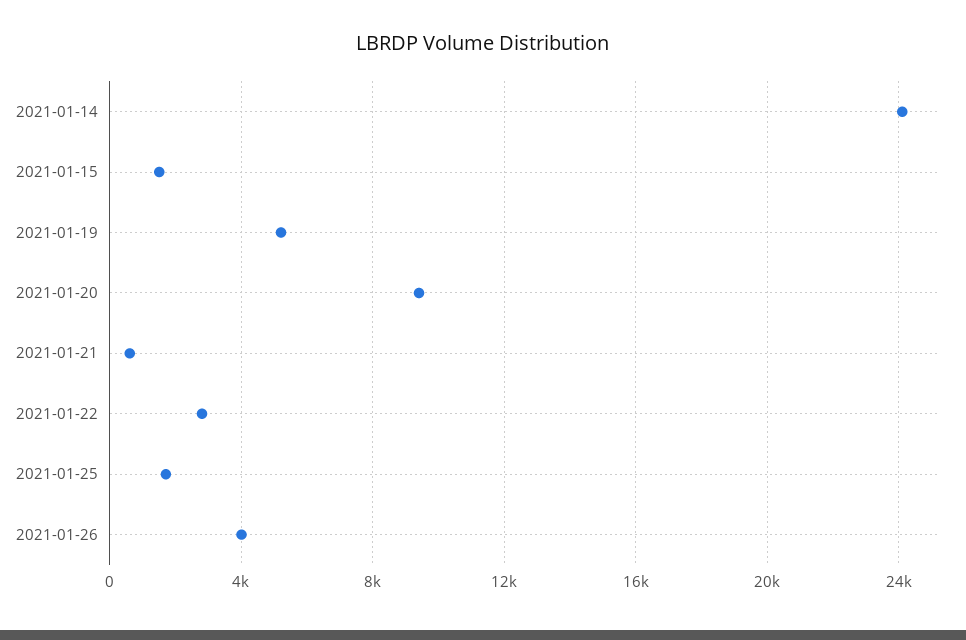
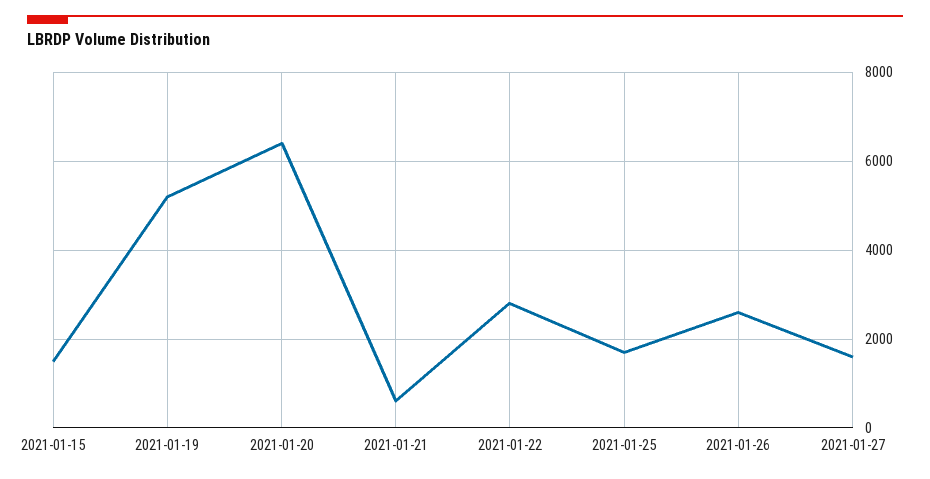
2021-01-14: 24000 -> none
2021-01-20: 9500 -> 6400
2021-01-26: 4000 -> 2600
2021-01-27: none -> 1600

